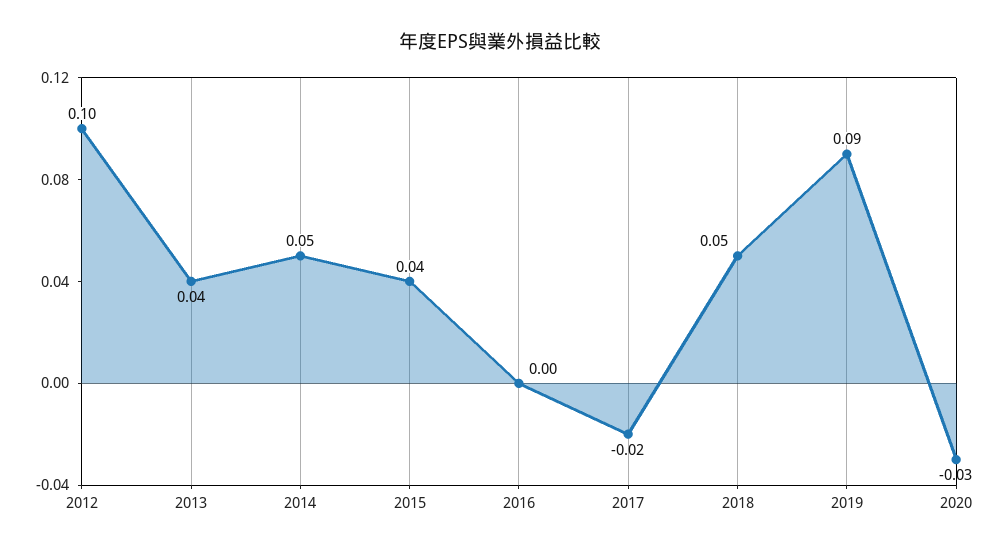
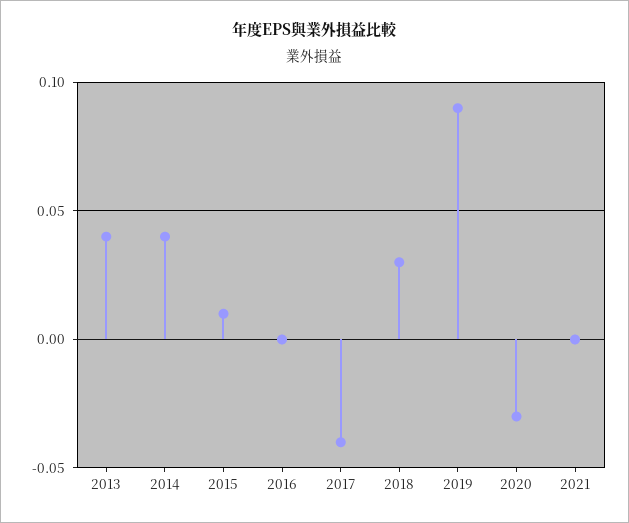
2012: 0.1 -> none
2014: 0.05 -> 0.04
2015: 0.04 -> 0.01
2017: -0.02 -> -0.04
2018: 0.05 -> 0.03
2021: none -> 0

